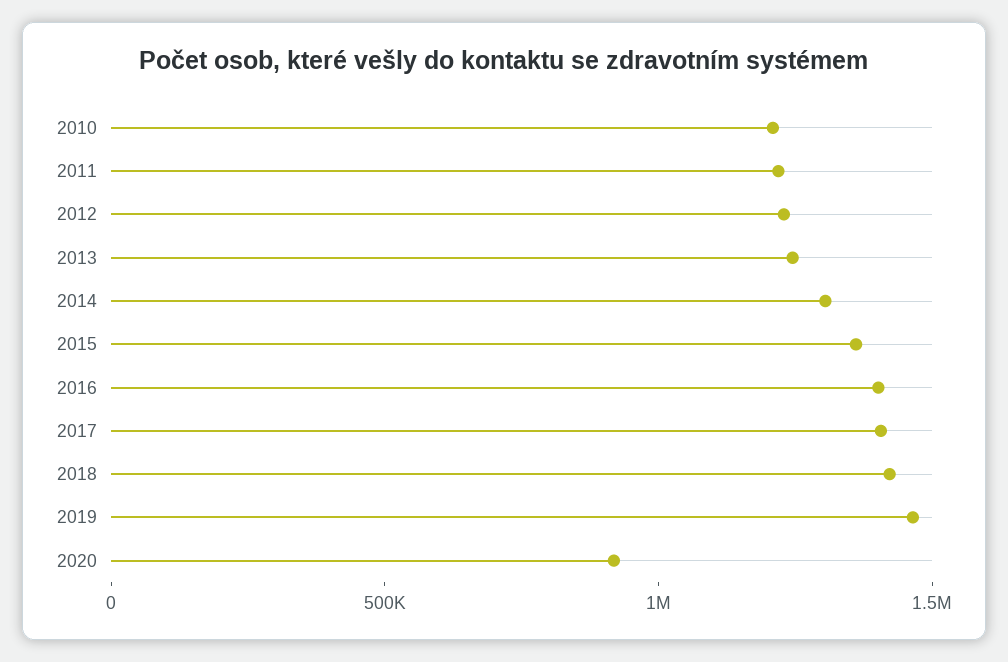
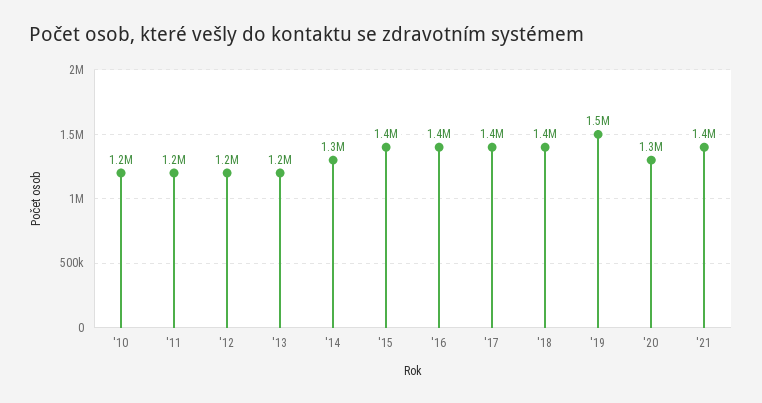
2020: 900000 -> 1300000
'21: none -> 1400000

